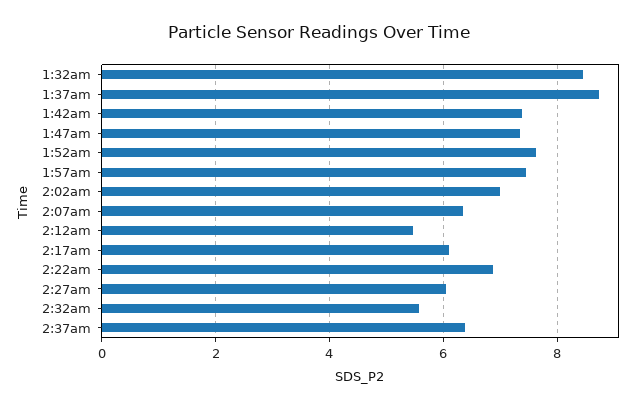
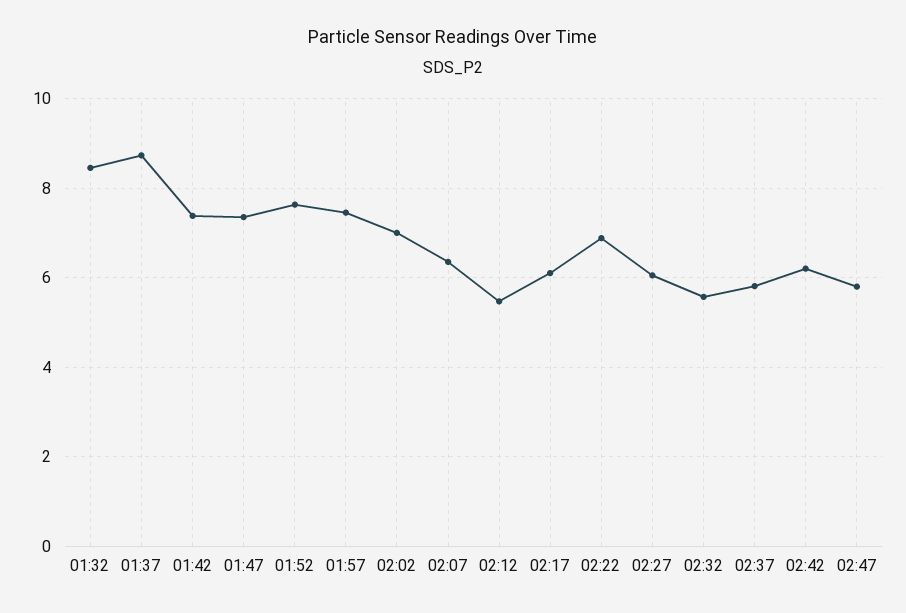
2:37am: 6.4 -> 5.8
02:42: none -> 6.2
02:47: none -> 5.8

